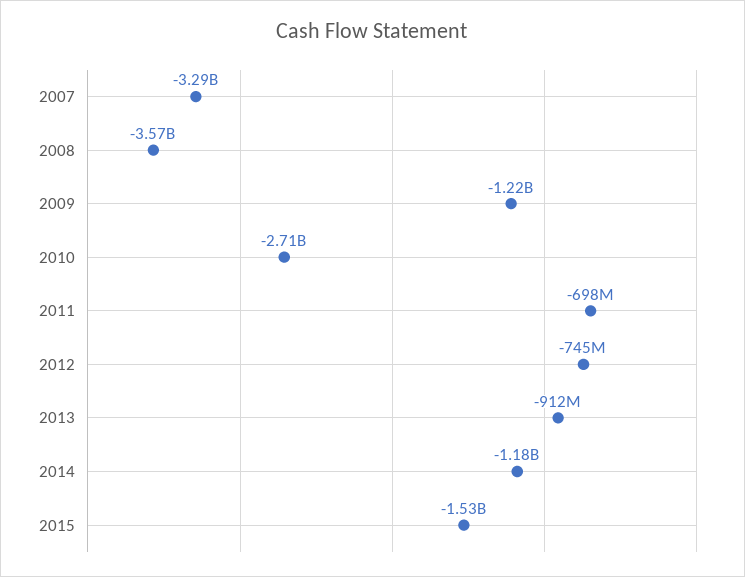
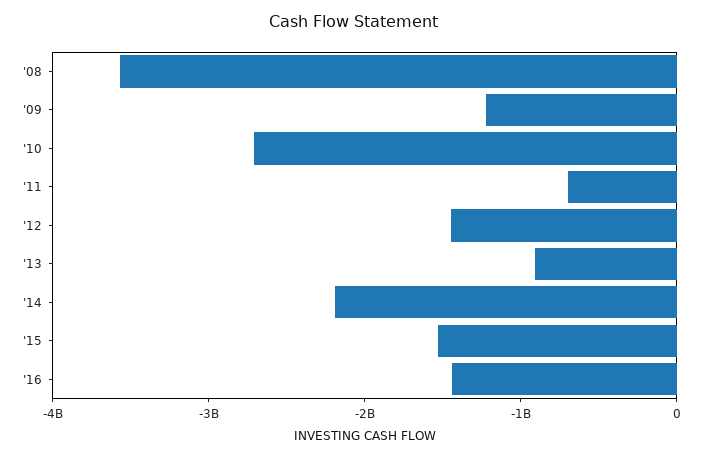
2007: -3290000000 -> none
2012: -745000000 -> -1400000000
2014: -1180000000 -> -2200000000
'16: none -> -1400000000

